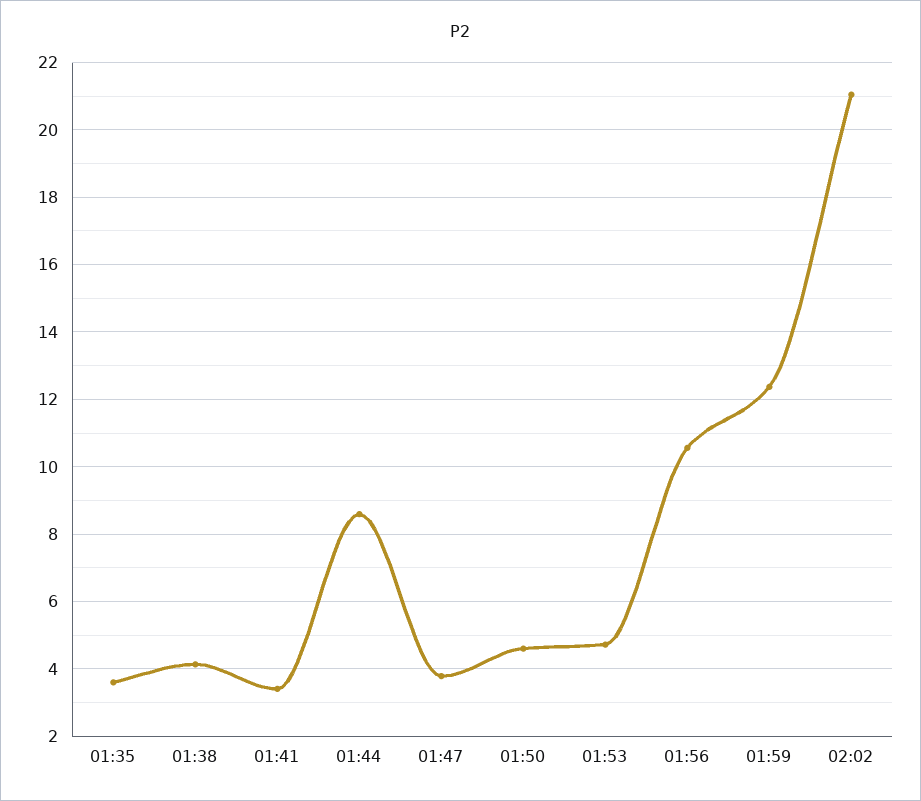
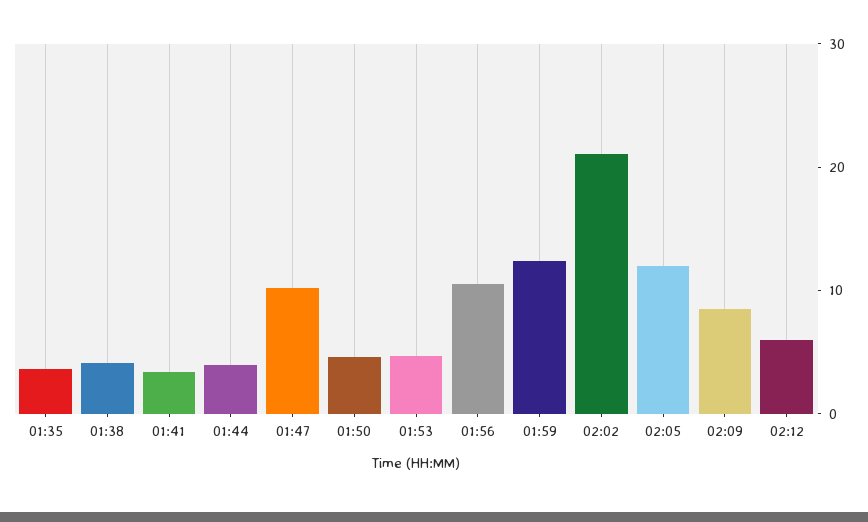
01:44: 8.6 -> 4
01:47: 3.8 -> 10
02:05: none -> 12
02:09: none -> 8
02:12: none -> 6

